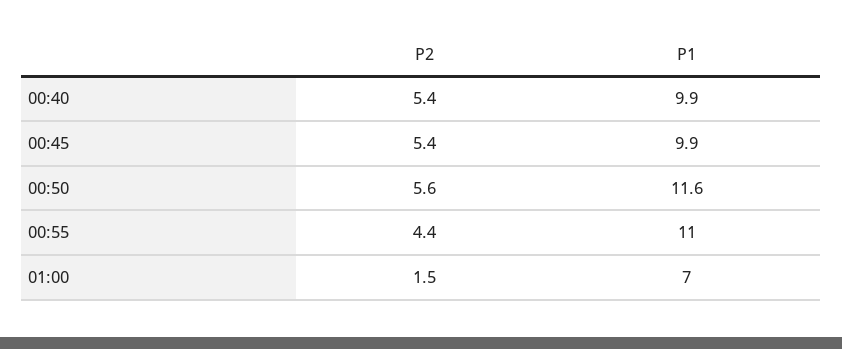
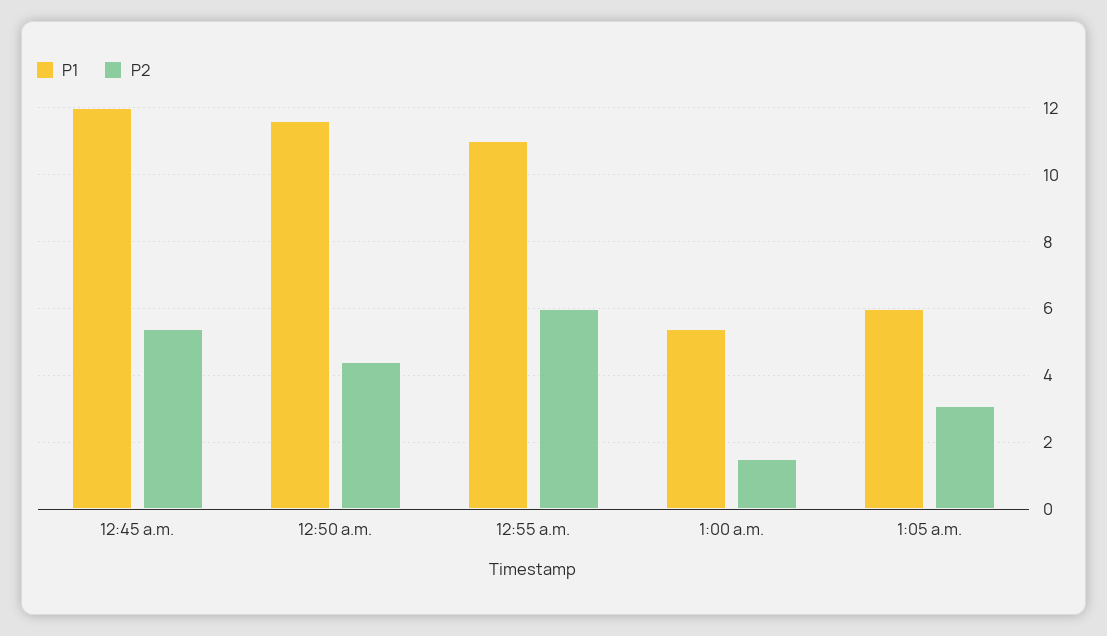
P2, 00:40: 5.4 -> none
P1, 00:40: 9.9 -> none
P1, 00:45: 9.9 -> 12
P2, 00:50: 5.6 -> 4.5
P2, 00:55: 4.4 -> 6
P1, 01:00: 7 -> 5.5
P1, 1:05 a.m.: none -> 6
P2, 1:05 a.m.: none -> 3

